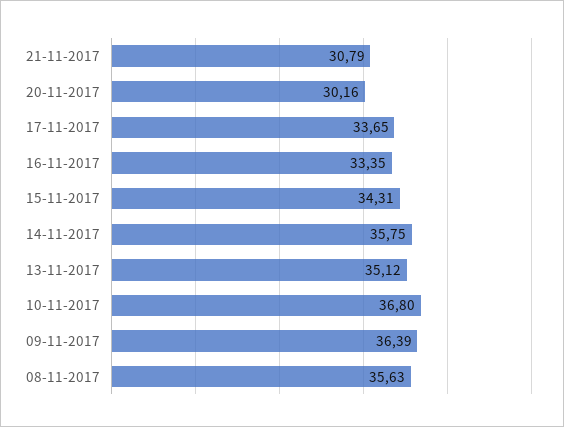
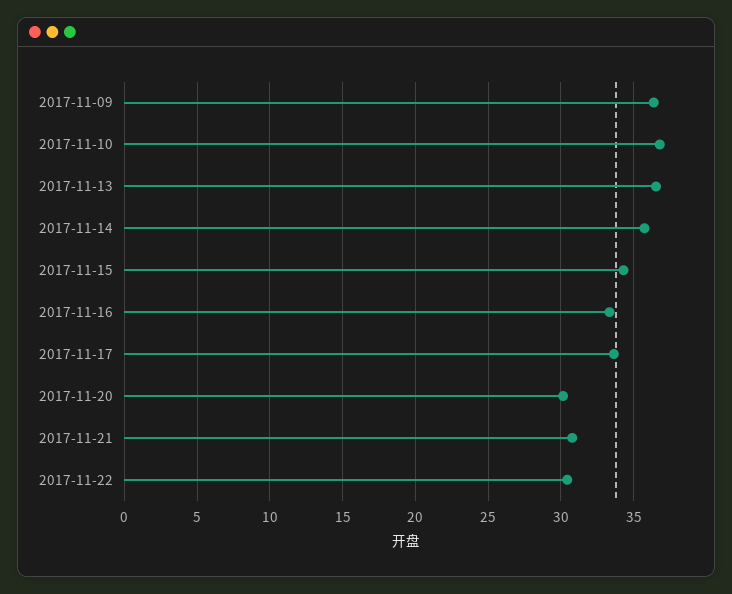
13-11-2017: 35.12 -> 36.5
08-11-2017: 35.63 -> none
2017-11-22: none -> 30.5

